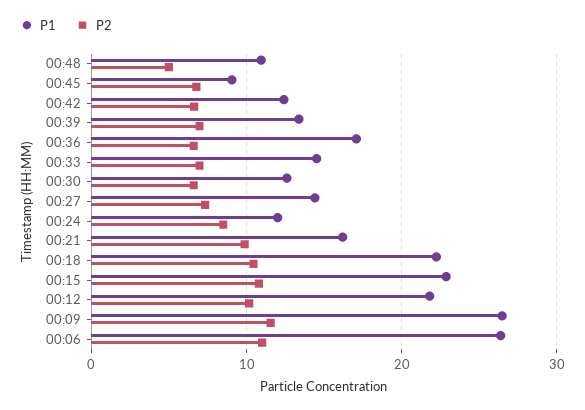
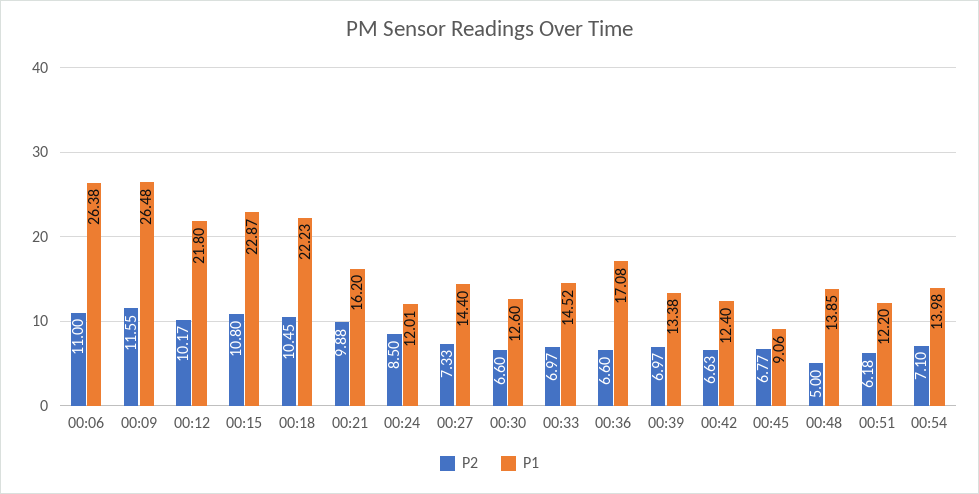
P1, 00:48: 11 -> 13.85
P2, 00:51: none -> 6.18
P1, 00:51: none -> 12.2
P2, 00:54: none -> 7.1
P1, 00:54: none -> 13.98

